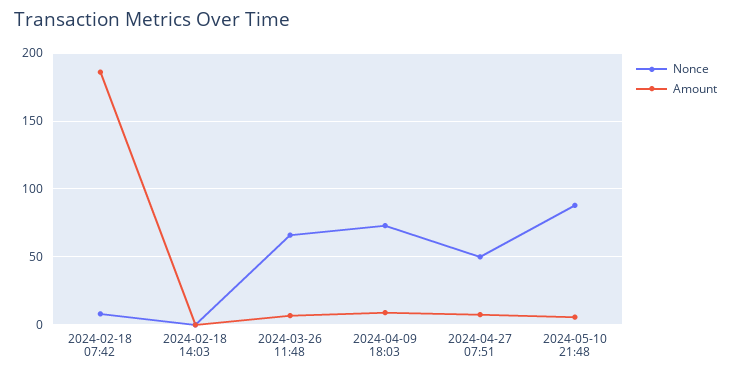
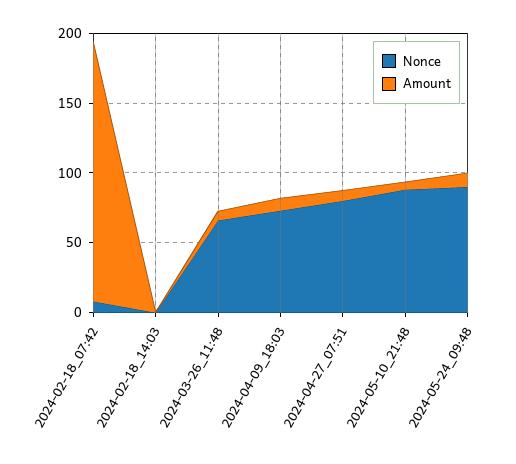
Nonce, 2024-04-27 07:51: 50 -> 80
Nonce, 2024-05-24_09:48: none -> 90
Amount, 2024-05-24_09:48: none -> 10

